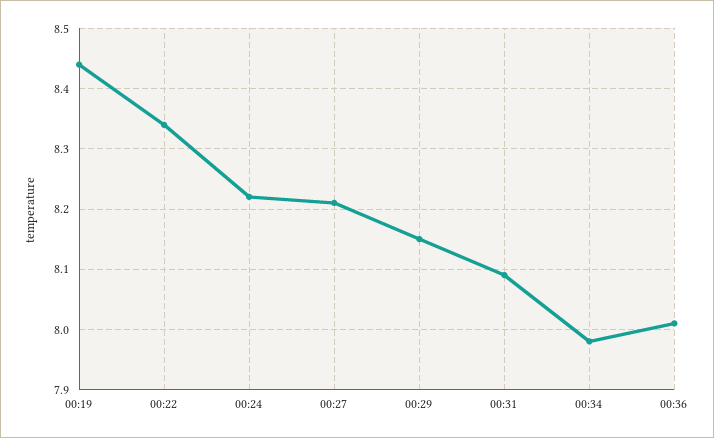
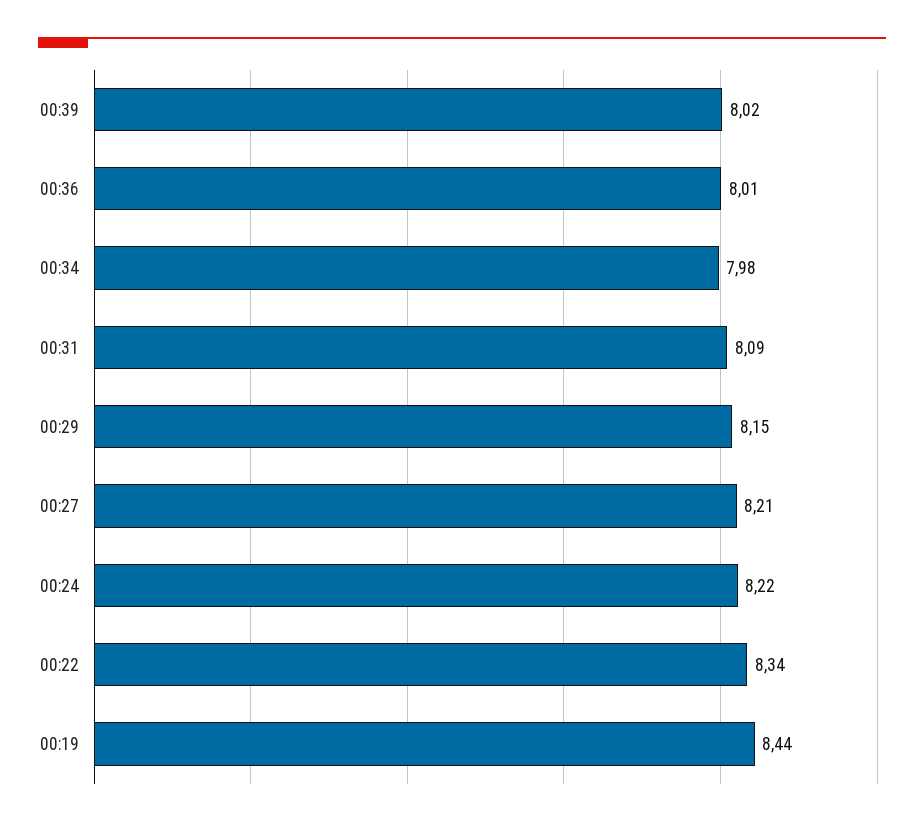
00:39: none -> 8.02

